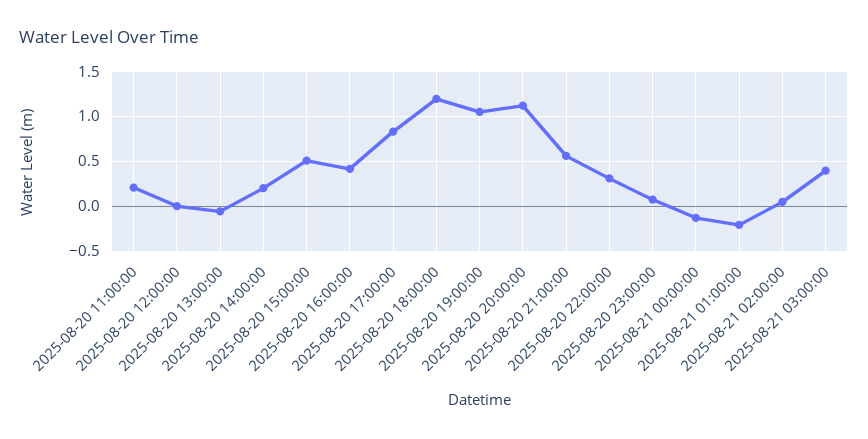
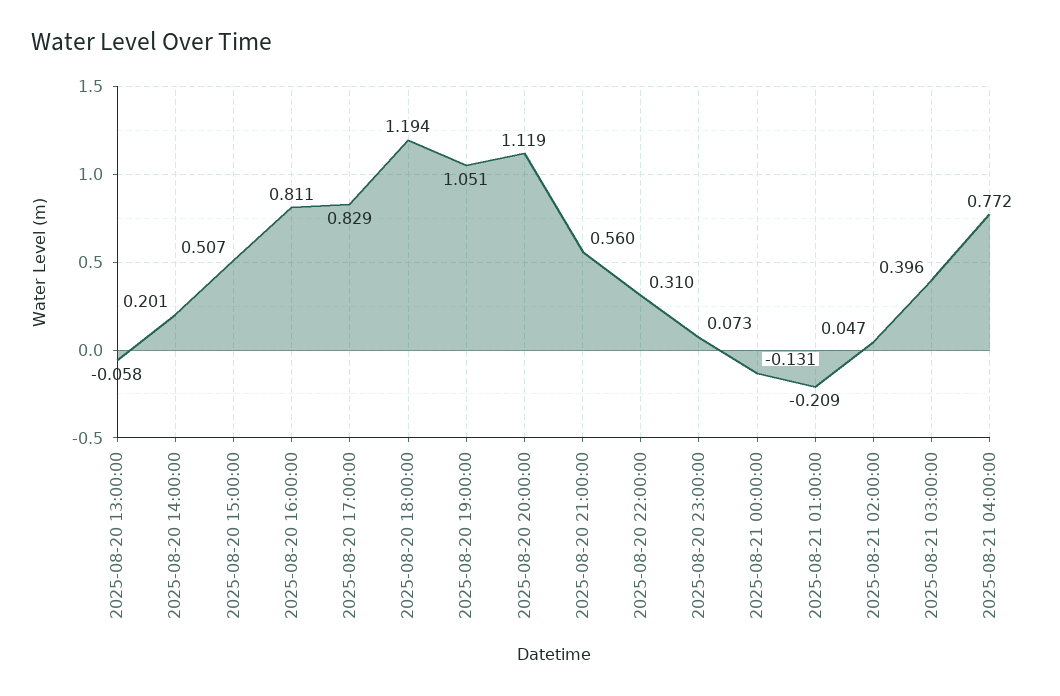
2025-08-20 11:00:00: 0.2 -> none
2025-08-20 12:00:00: 0 -> none
2025-08-20 16:00:00: 0.4 -> 0.811
2025-08-21 04:00:00: none -> 0.772

